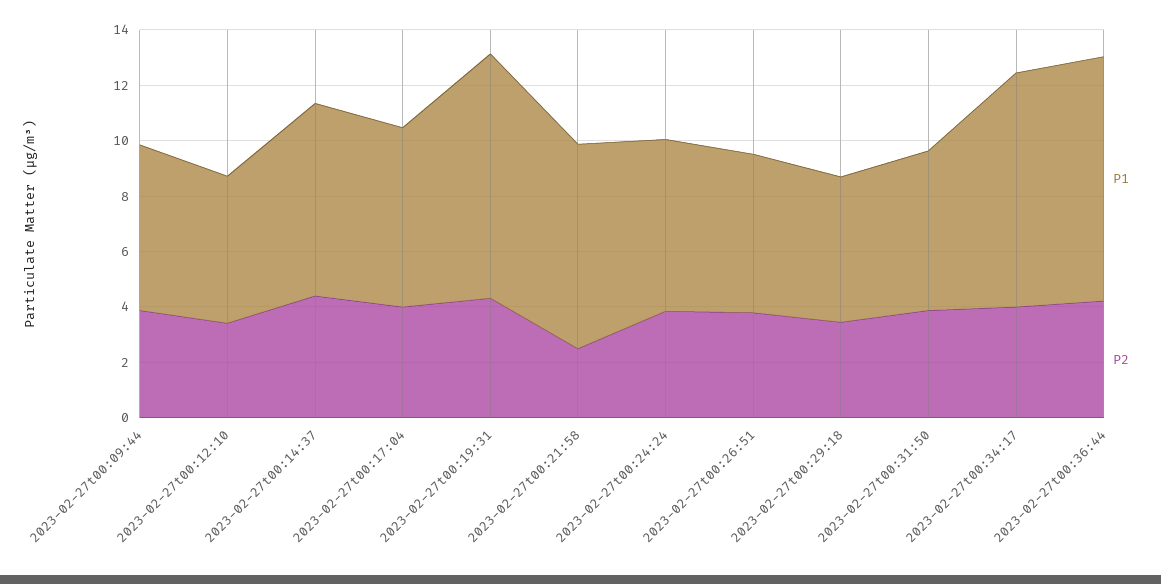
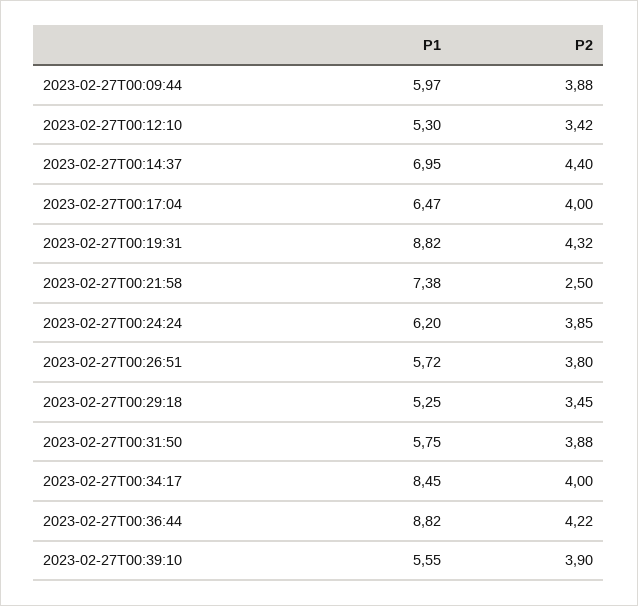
P1, 2023-02-27T00:39:10: none -> 5.55
P2, 2023-02-27T00:39:10: none -> 3.9

